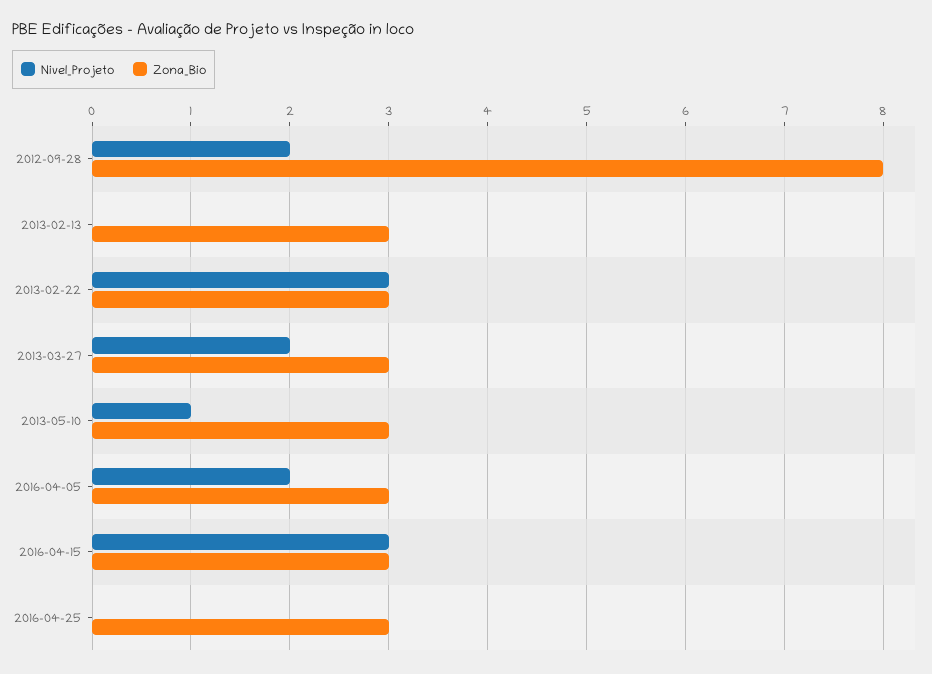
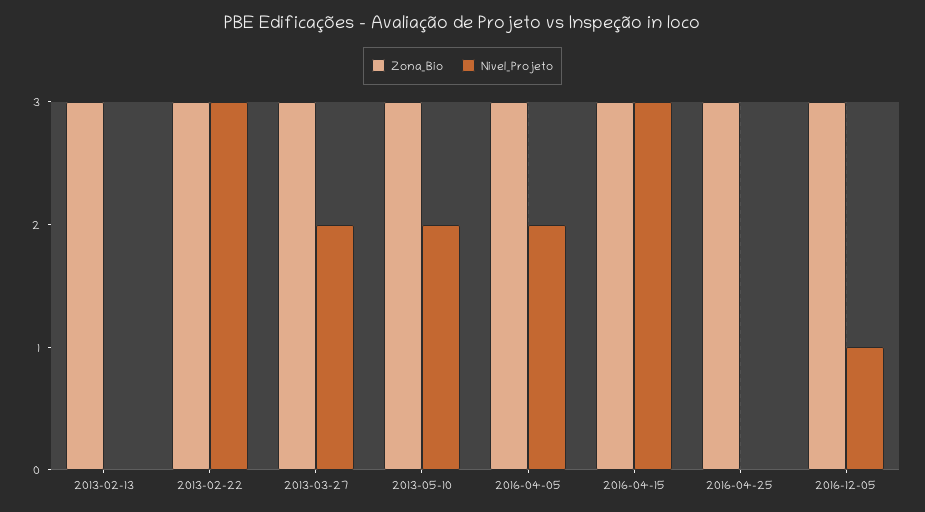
Nivel_Projeto, 2012-09-28: 2 -> none
Zona_Bio, 2012-09-28: 8 -> none
Nivel_Projeto, 2013-05-10: 1 -> 2
Zona_Bio, 2016-12-05: none -> 3
Nivel_Projeto, 2016-12-05: none -> 1

